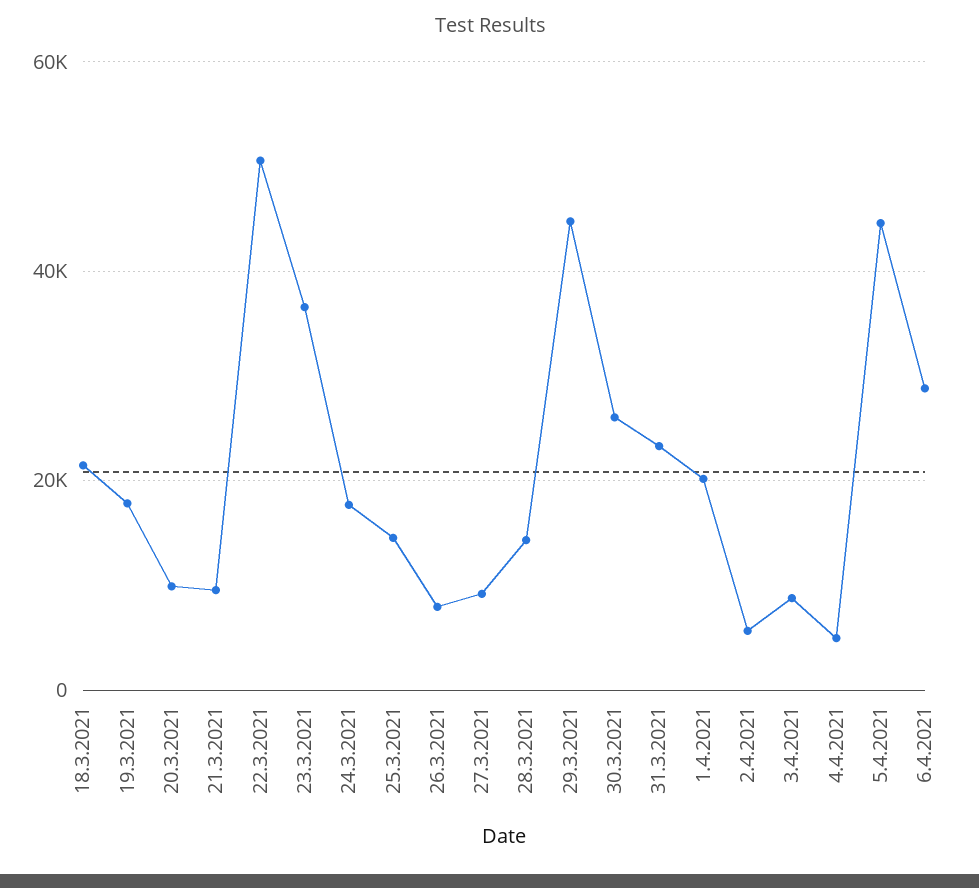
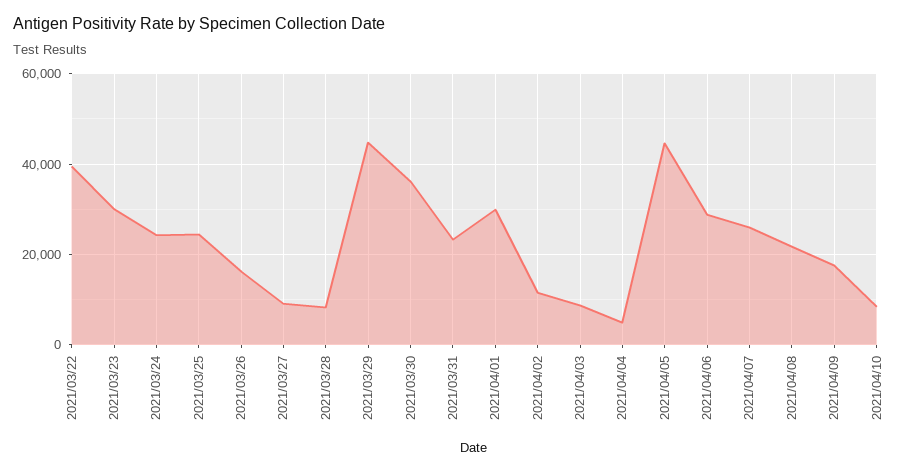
18.3.2021: 22000 -> none
19.3.2021: 18000 -> none
20.3.2021: 10000 -> none
21.3.2021: 10000 -> none
22.3.2021: 50000 -> 40000
23.3.2021: 36000 -> 30000
24.3.2021: 18000 -> 24000
25.3.2021: 14000 -> 24000
26.3.2021: 8000 -> 16000
28.3.2021: 14000 -> 8000
30.3.2021: 26000 -> 36000
1.4.2021: 20000 -> 30000
2.4.2021: 6000 -> 12000
2021/04/07: none -> 26000
2021/04/08: none -> 22000
2021/04/09: none -> 18000
2021/04/10: none -> 8000

